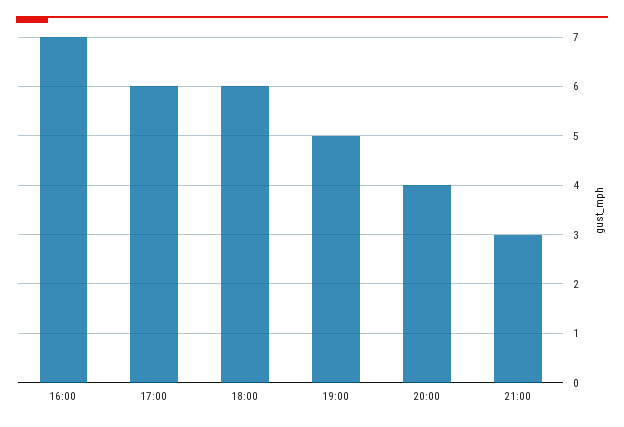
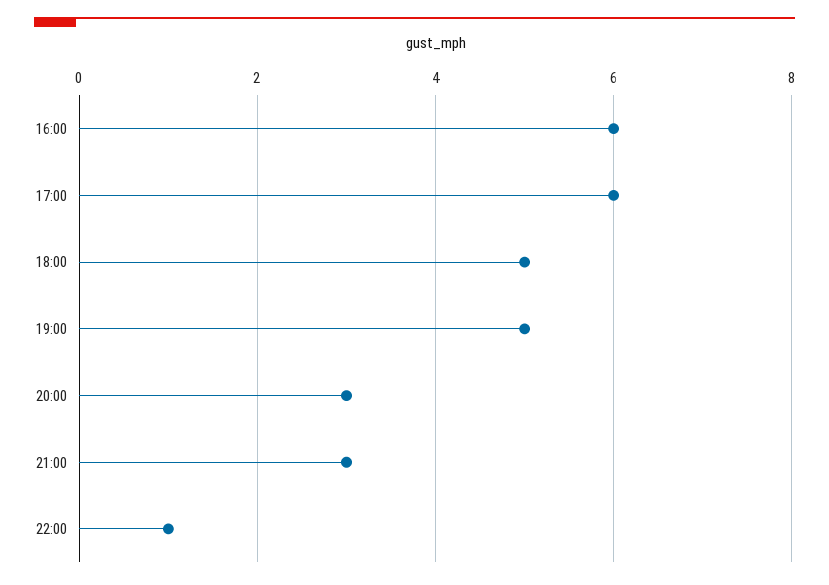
16:00: 7 -> 6
18:00: 6 -> 5
20:00: 4 -> 3
22:00: none -> 1

